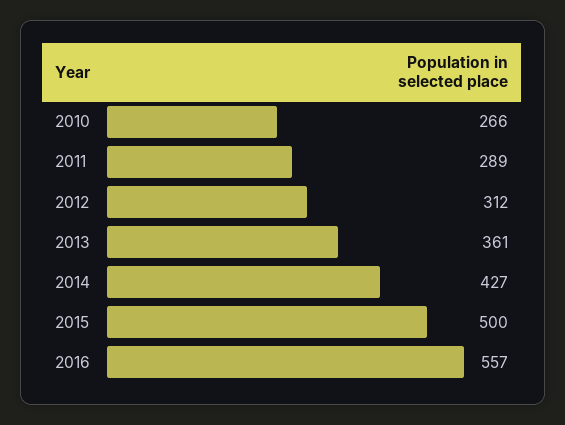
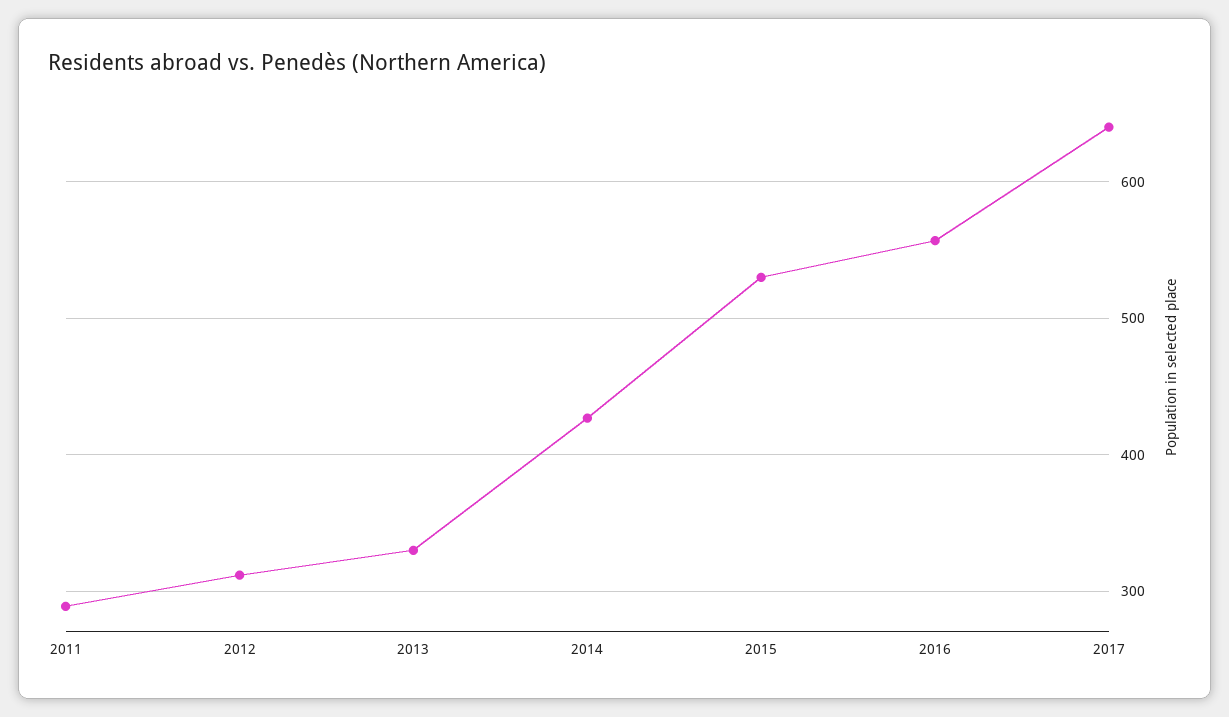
2010: 266 -> none
2013: 361 -> 330
2015: 500 -> 530
2017: none -> 640

